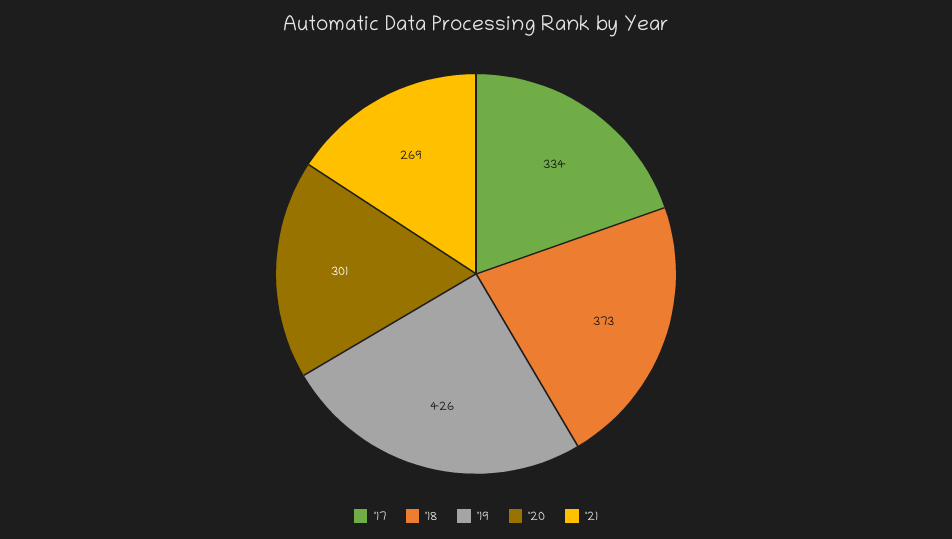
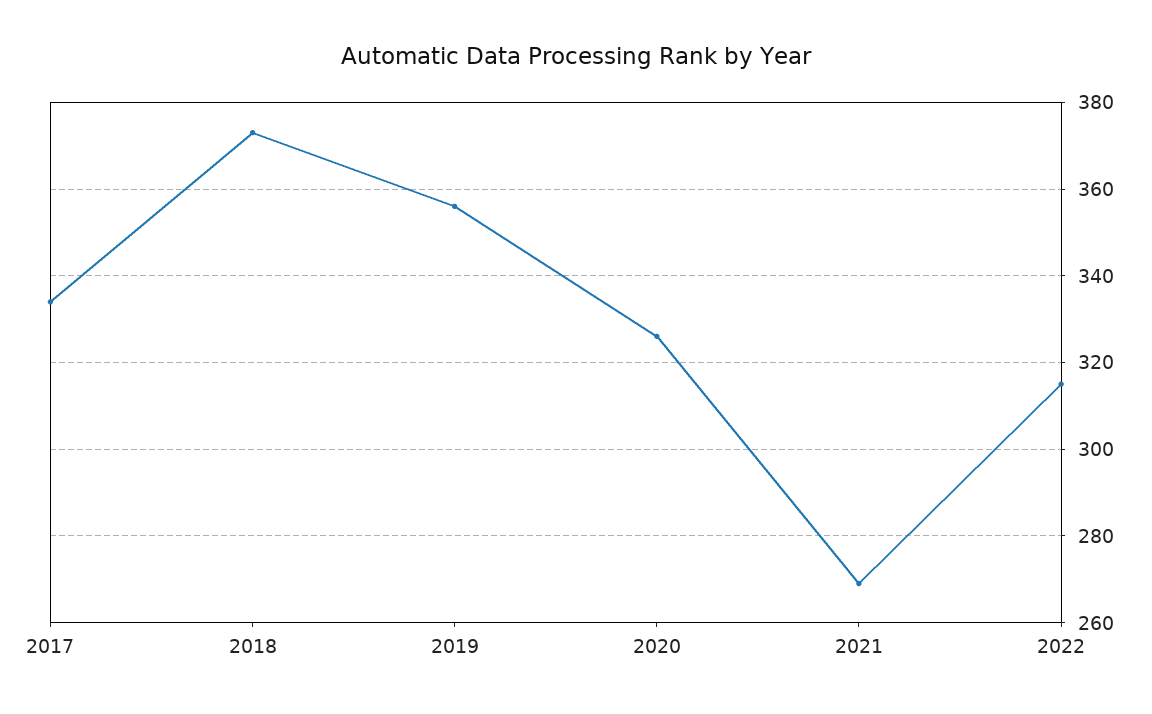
'19: 426 -> 355
'20: 301 -> 325
2022: none -> 315

